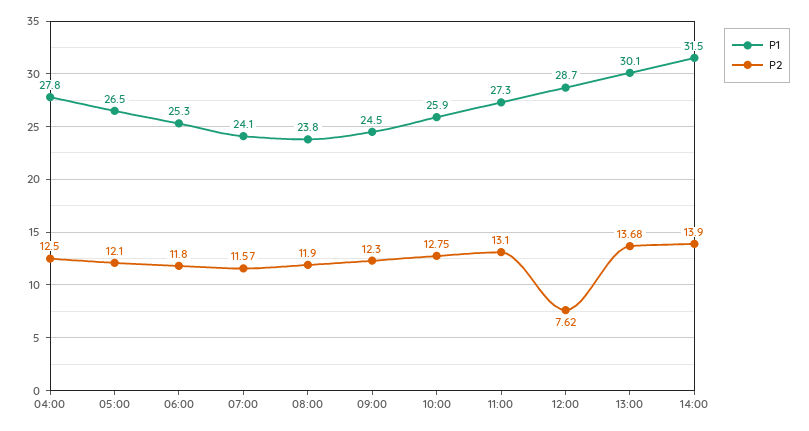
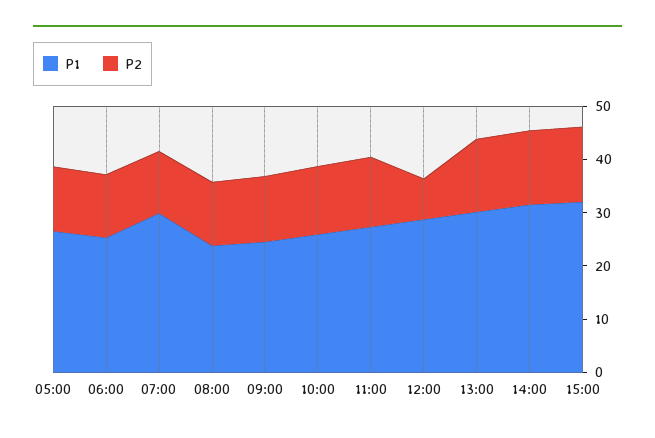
P1, 04:00: 27.8 -> none
P2, 04:00: 12.5 -> none
P1, 07:00: 24.1 -> 30
P1, 15:00: none -> 32
P2, 15:00: none -> 14

